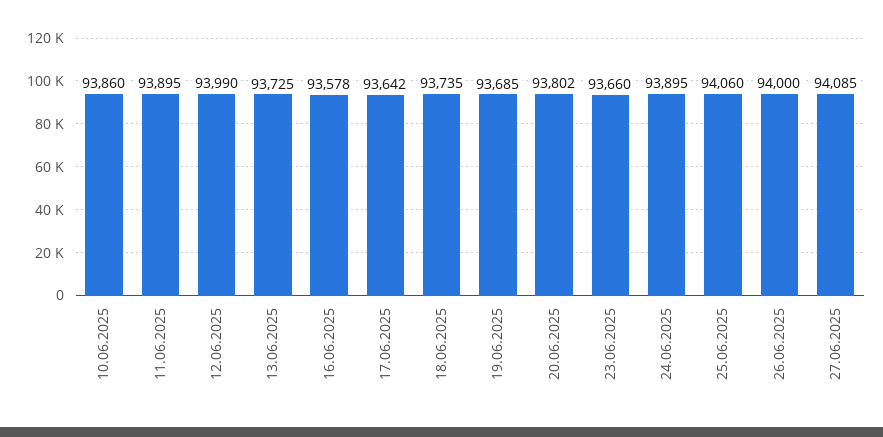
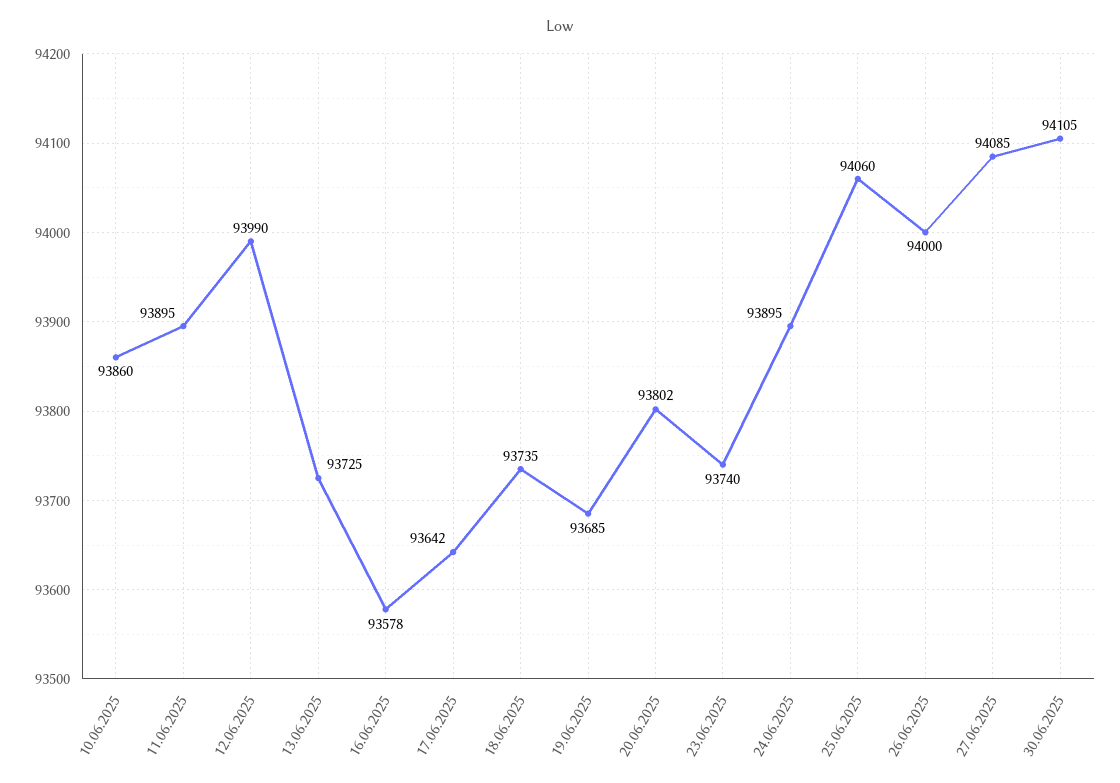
23.06.2025: 93660 -> 93740
30.06.2025: none -> 94105

